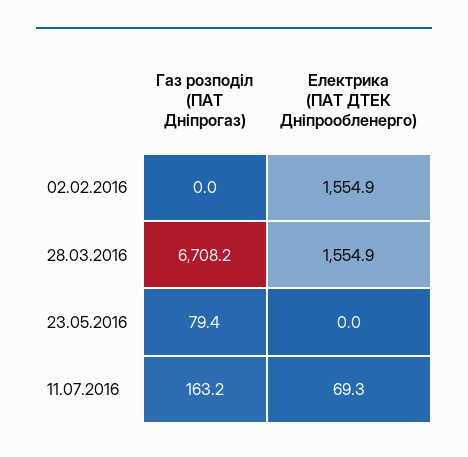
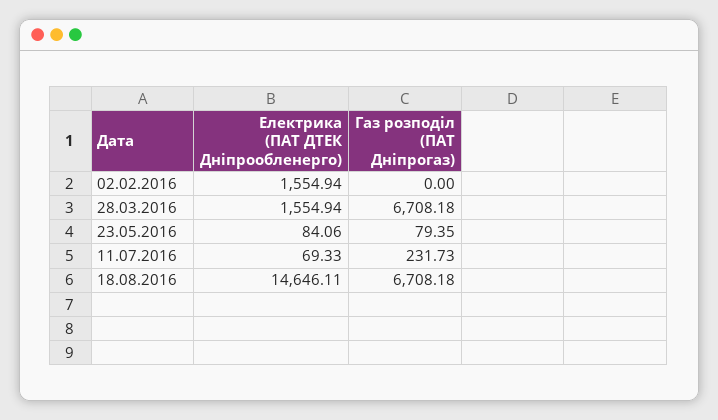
Електрика (ПАТ ДТЕК Дніпрообленерго), 23.05.2016: 0 -> 84.06
Газ розподіл (ПАТ Дніпрогаз), 11.07.2016: 163.2 -> 231.73
Електрика (ПАТ ДТЕК Дніпрообленерго), 18.08.2016: none -> 14646.11
Газ розподіл (ПАТ Дніпрогаз), 18.08.2016: none -> 6708.18

